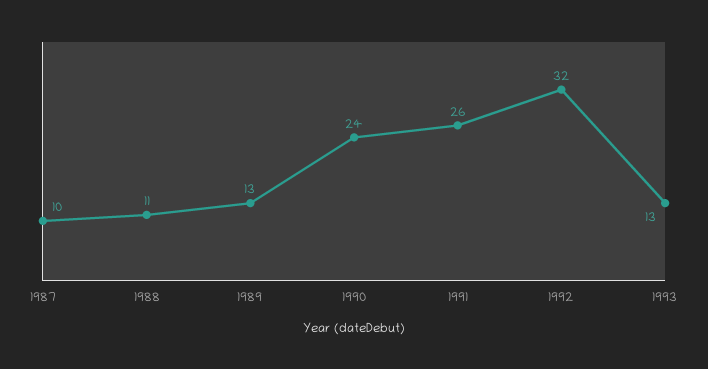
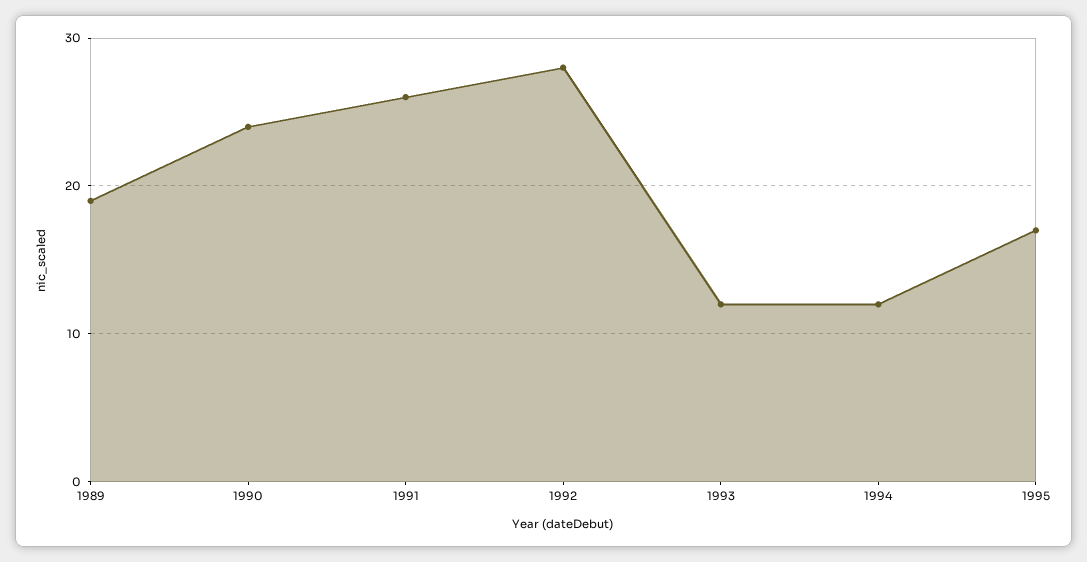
1987: 10 -> none
1988: 11 -> none
1989: 13 -> 19
1992: 32 -> 28
1993: 13 -> 12
1994: none -> 12
1995: none -> 17

